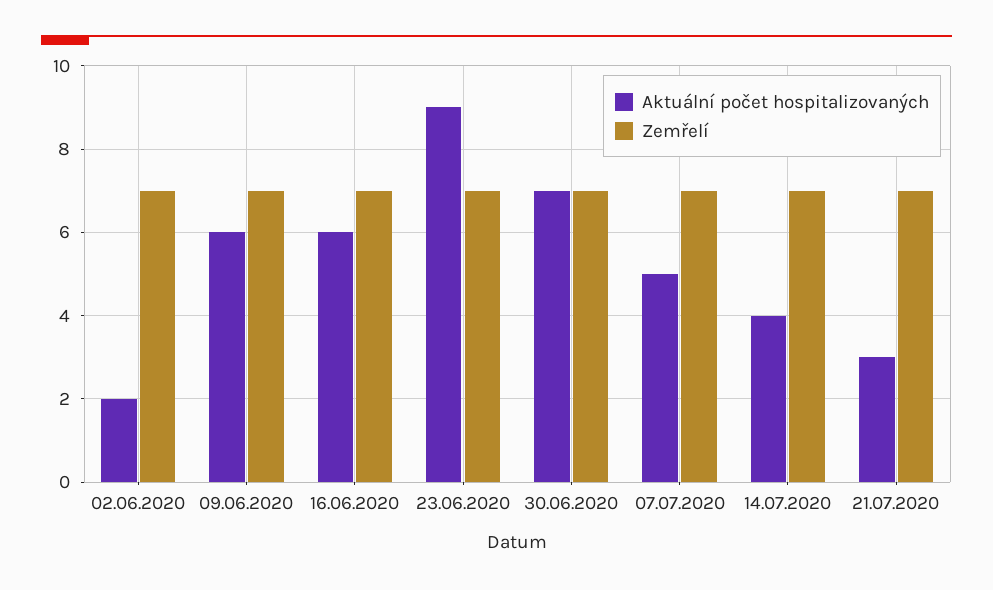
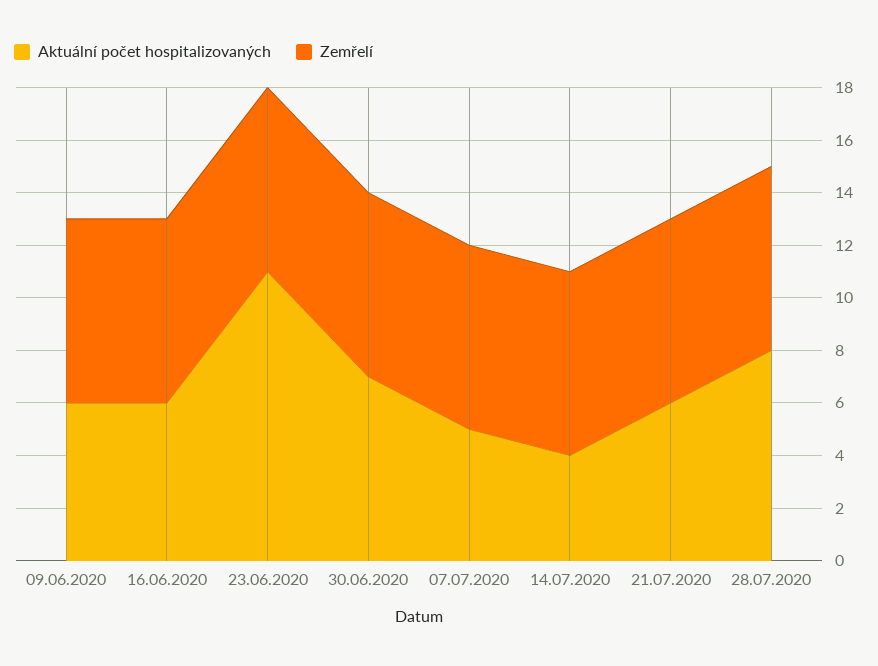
Aktuální počet hospitalizovaných, 02.06.2020: 2 -> none
Zemřelí, 02.06.2020: 7 -> none
Aktuální počet hospitalizovaných, 23.06.2020: 9 -> 11
Aktuální počet hospitalizovaných, 21.07.2020: 3 -> 6
Aktuální počet hospitalizovaných, 28.07.2020: none -> 8
Zemřelí, 28.07.2020: none -> 7

